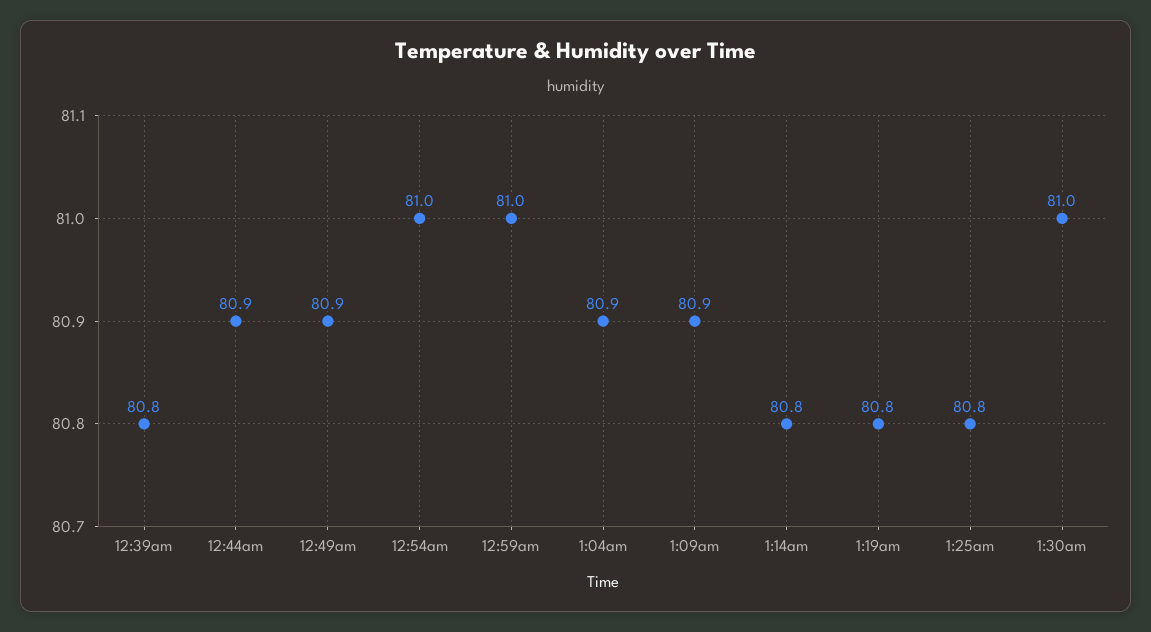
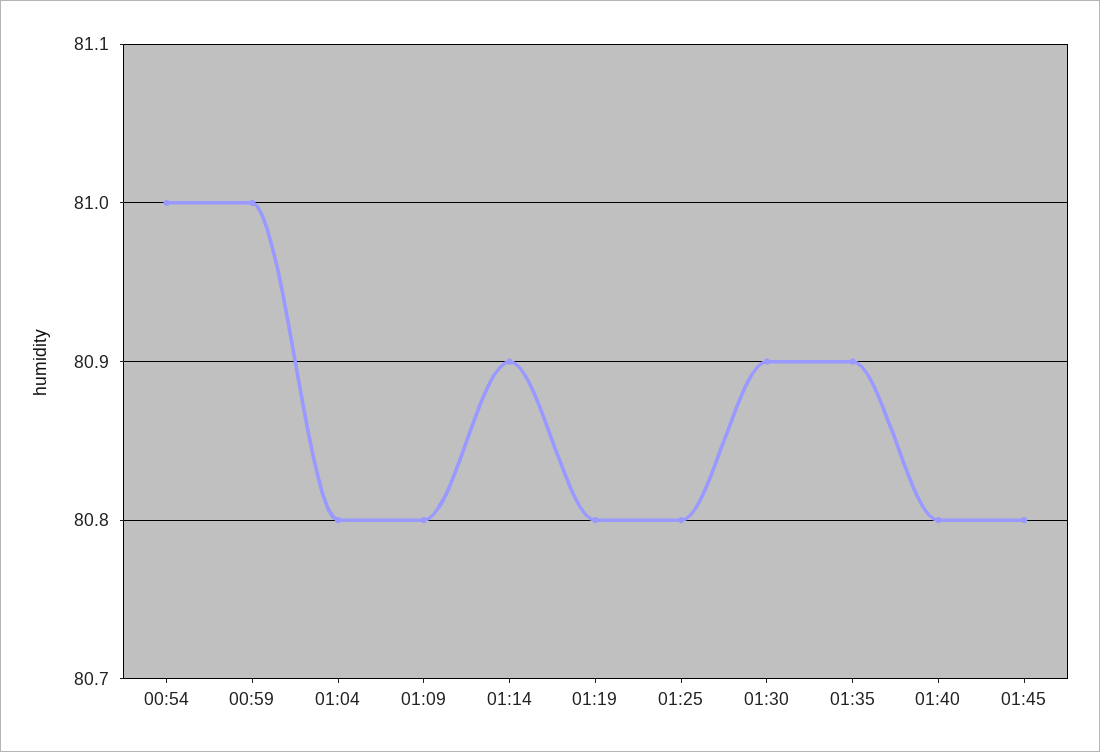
12:39am: 80.8 -> none
12:44am: 80.9 -> none
12:49am: 80.9 -> none
1:04am: 80.9 -> 80.8
1:09am: 80.9 -> 80.8
1:14am: 80.8 -> 80.9
1:30am: 81 -> 80.9
01:35: none -> 80.9
01:40: none -> 80.8
01:45: none -> 80.8

